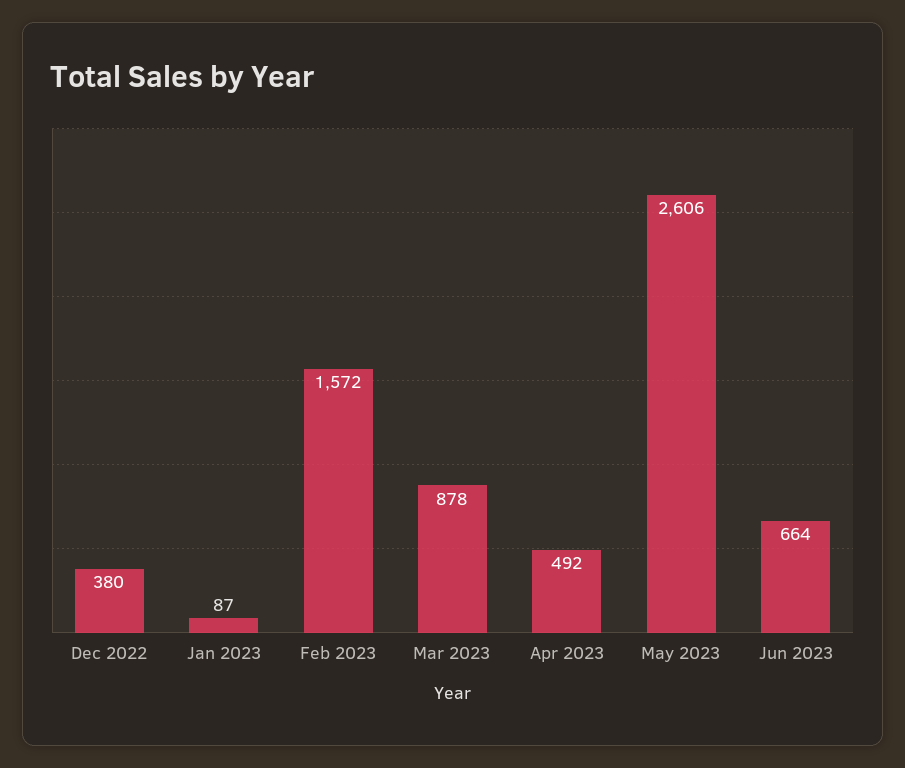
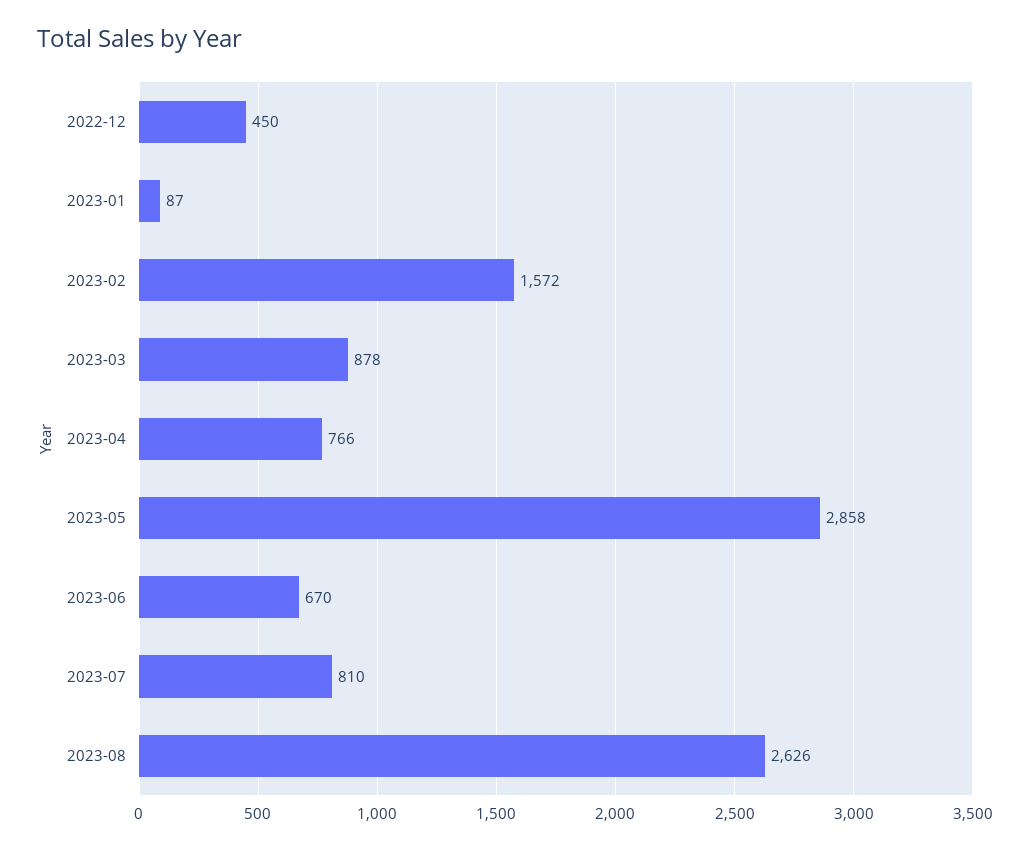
Dec 2022: 380 -> 450
Apr 2023: 492 -> 766
May 2023: 2606 -> 2858
Jun 2023: 664 -> 670
2023-07: none -> 810
2023-08: none -> 2626

